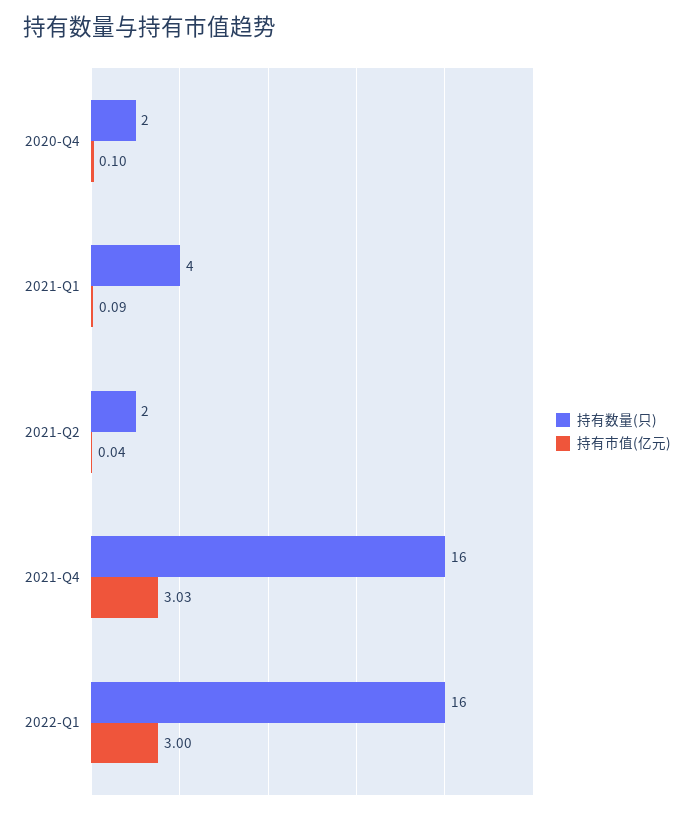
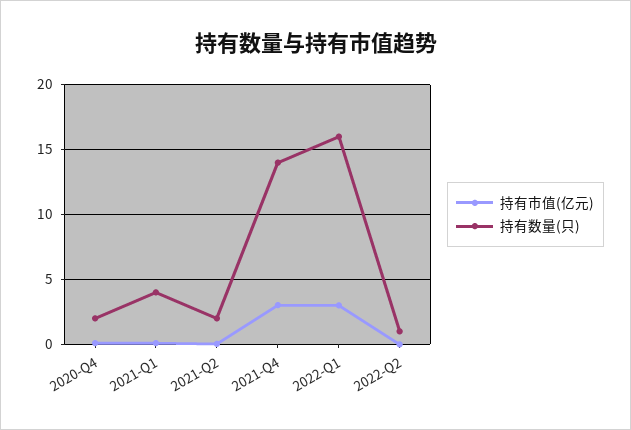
持有数量(只), 2021-Q4: 16 -> 14
持有市值(亿元), 2022-Q2: none -> 0
持有数量(只), 2022-Q2: none -> 1

